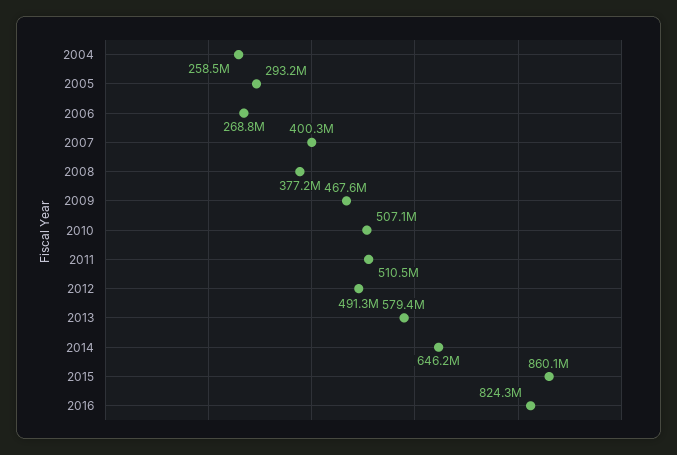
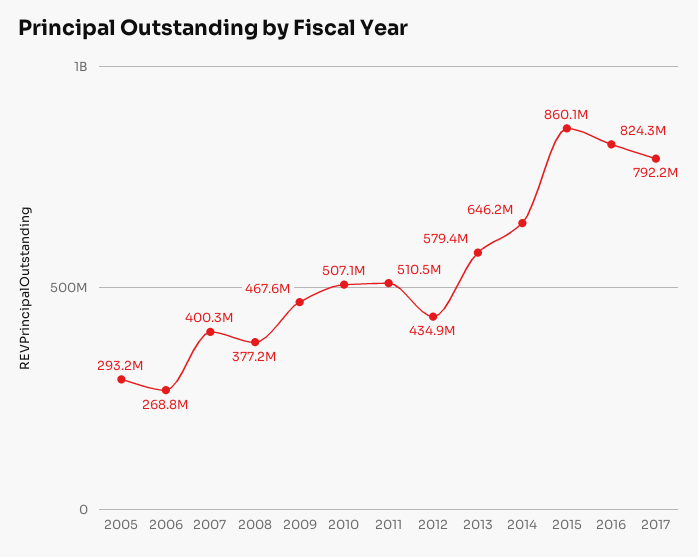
2004: 258500000 -> none
2012: 491300000 -> 434900000
2017: none -> 792200000

